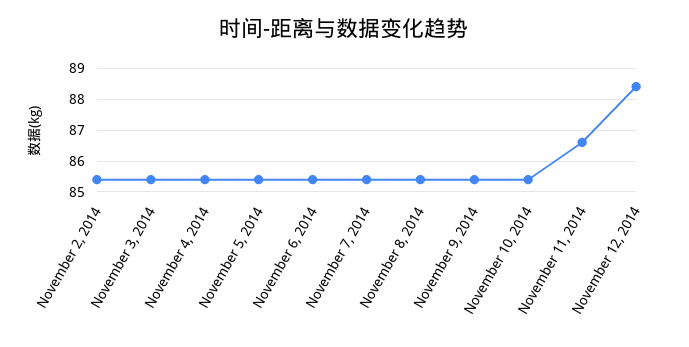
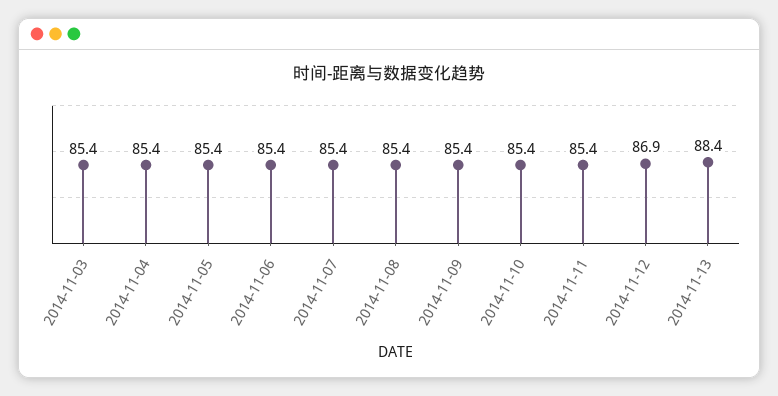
November 2, 2014: 85.5 -> none
November 11, 2014: 86.5 -> 85.4
November 12, 2014: 88.5 -> 86.9
2014-11-13: none -> 88.4

